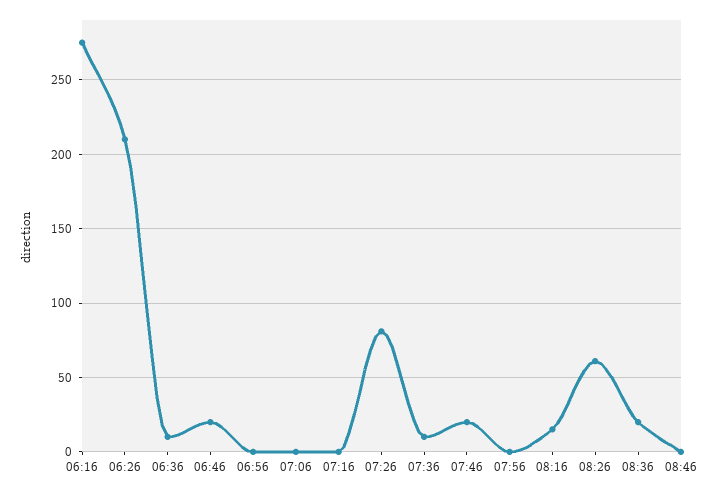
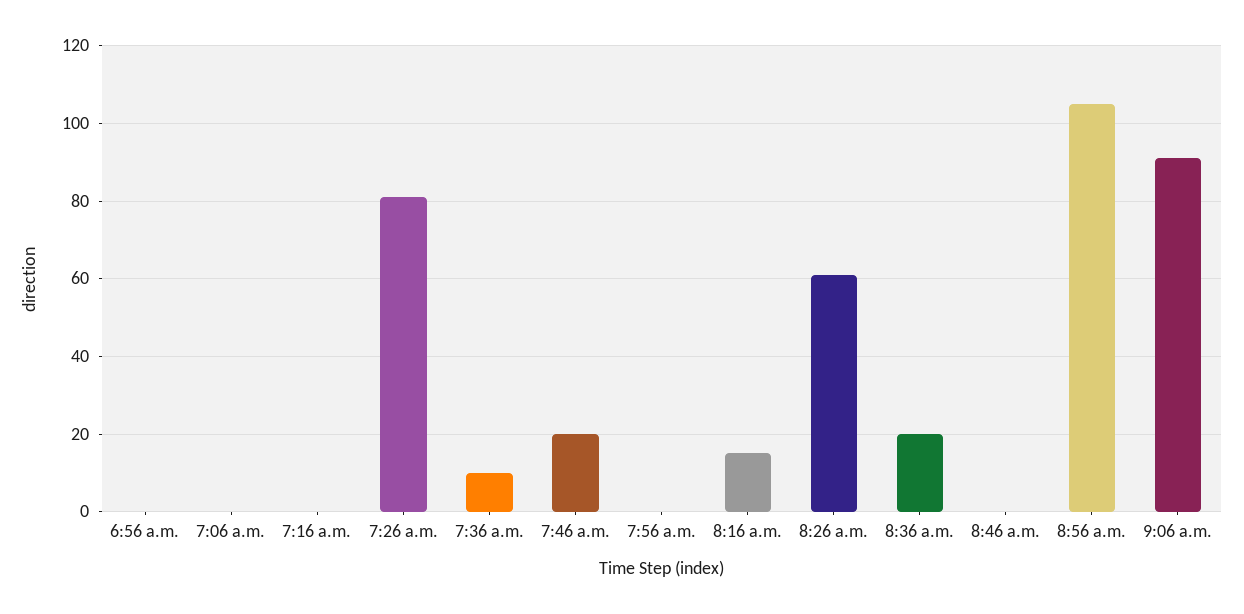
06:16: 275 -> none
06:26: 210 -> none
06:36: 10 -> none
06:46: 20 -> none
8:56 a.m.: none -> 105
9:06 a.m.: none -> 90

